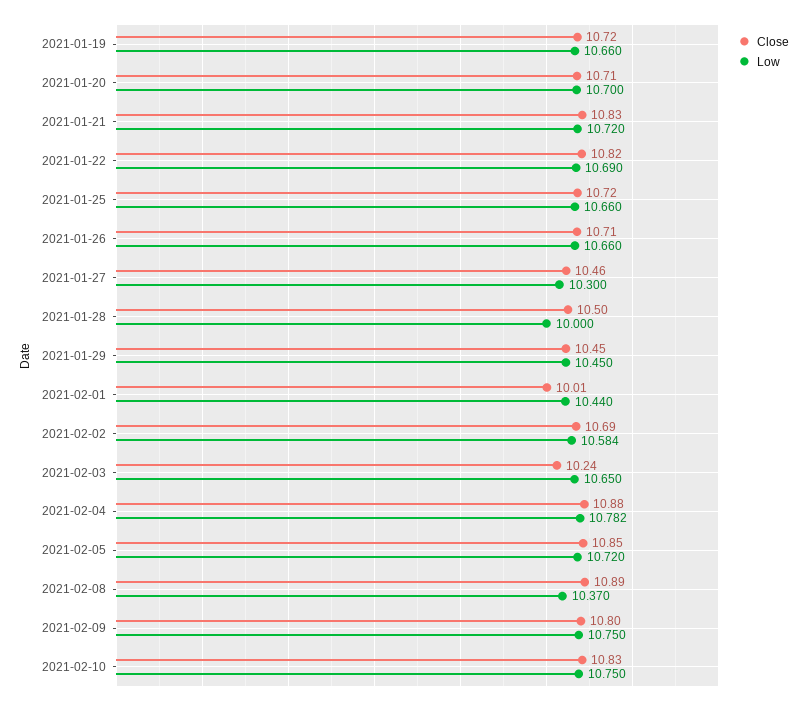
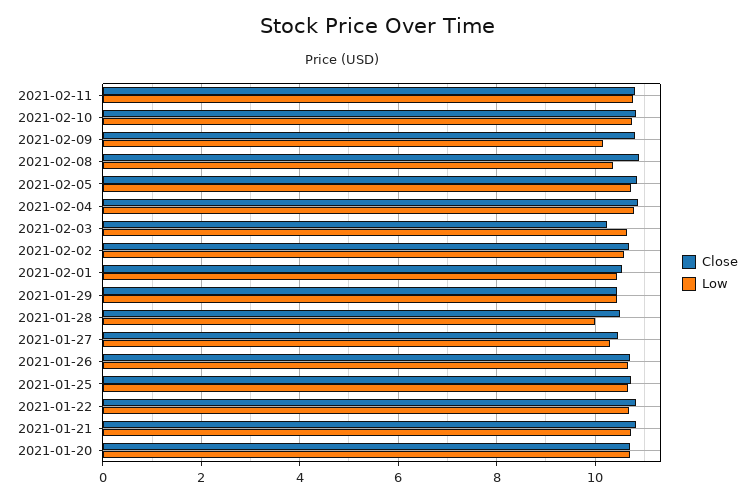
Close, 2021-01-19: 10.72 -> none
Low, 2021-01-19: 10.66 -> none
Close, 2021-02-01: 10.01 -> 10.6
Low, 2021-02-09: 10.75 -> 10.2
Close, 2021-02-11: none -> 10.8
Low, 2021-02-11: none -> 10.8

